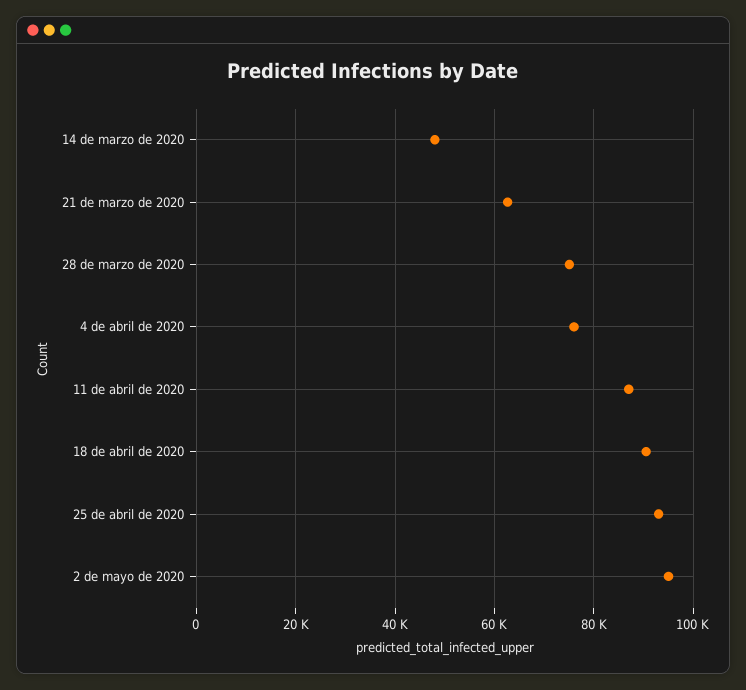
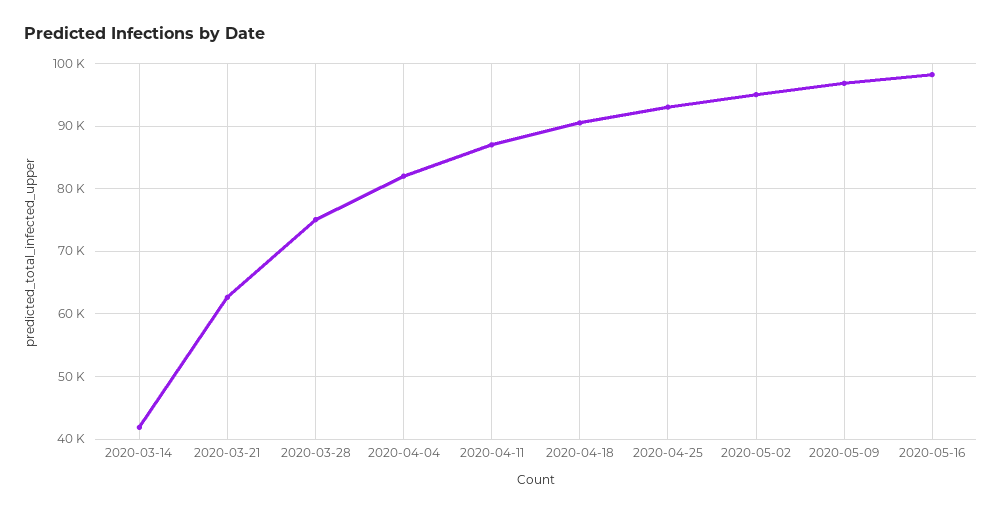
14 de marzo de 2020: 48000 -> 42000
4 de abril de 2020: 76000 -> 82000
2020-05-09: none -> 97000
2020-05-16: none -> 98000

